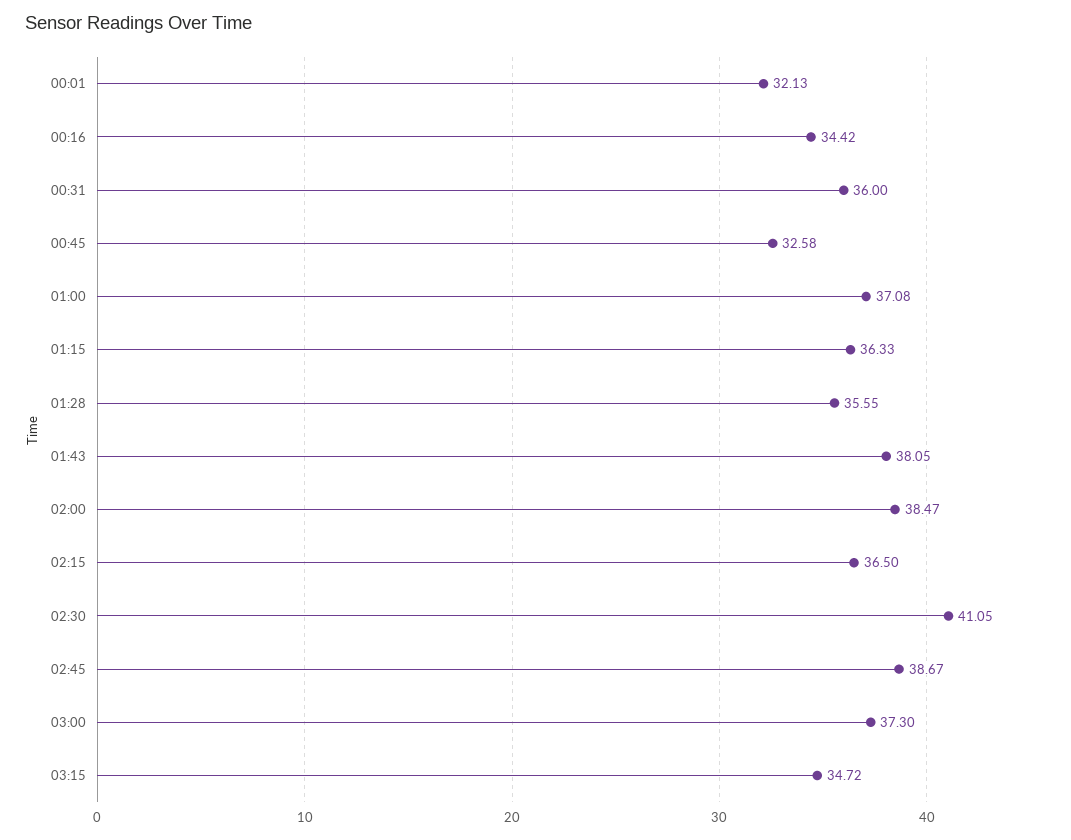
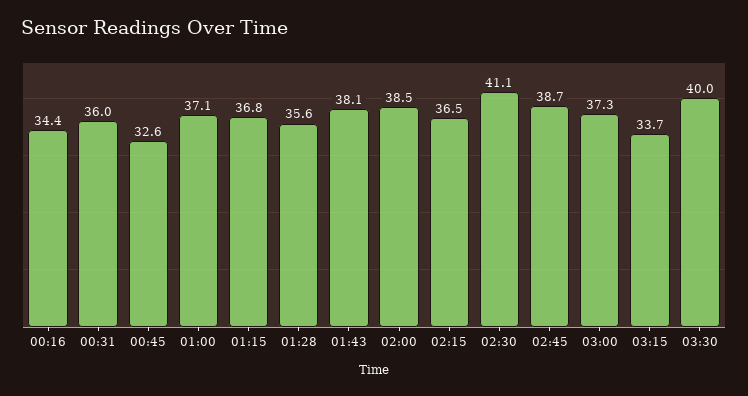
00:01: 32.13 -> none
01:15: 36.33 -> 36.8
03:15: 34.72 -> 33.7
03:30: none -> 40

